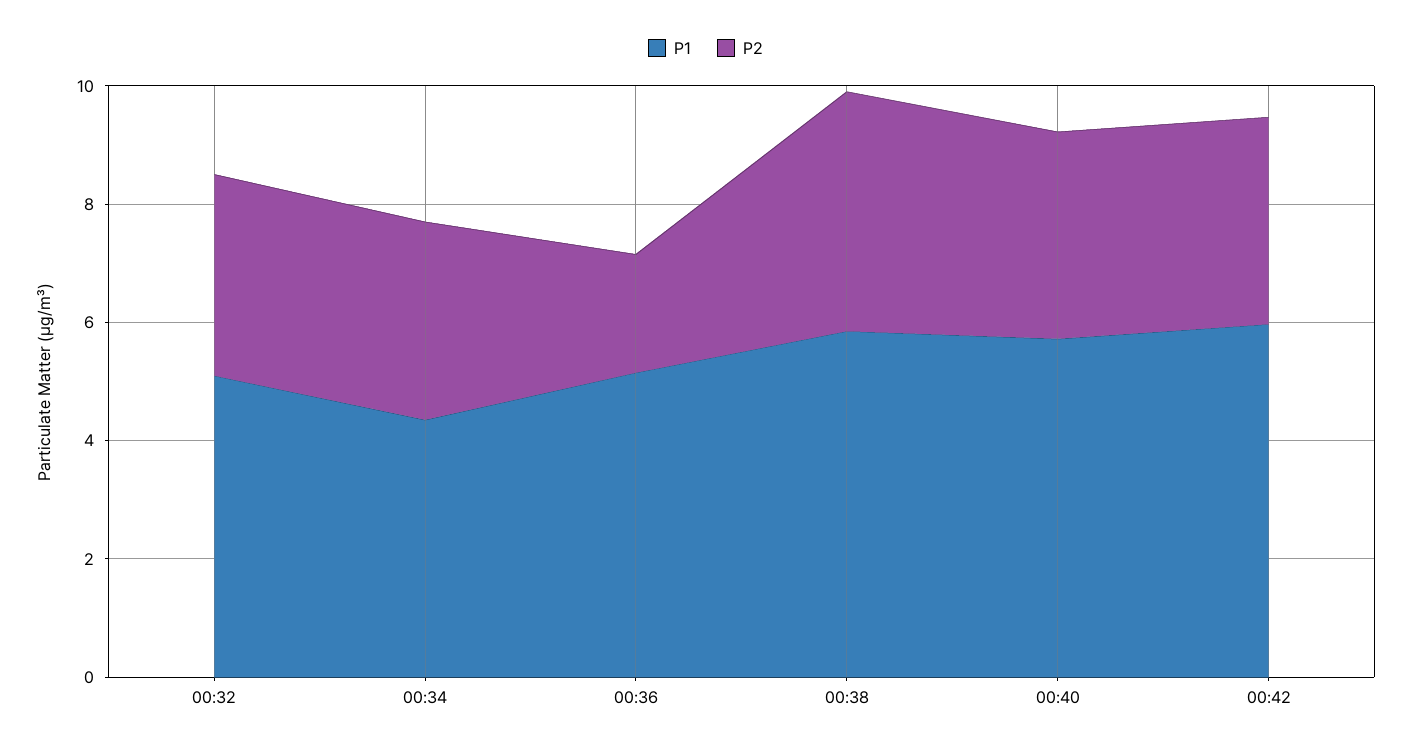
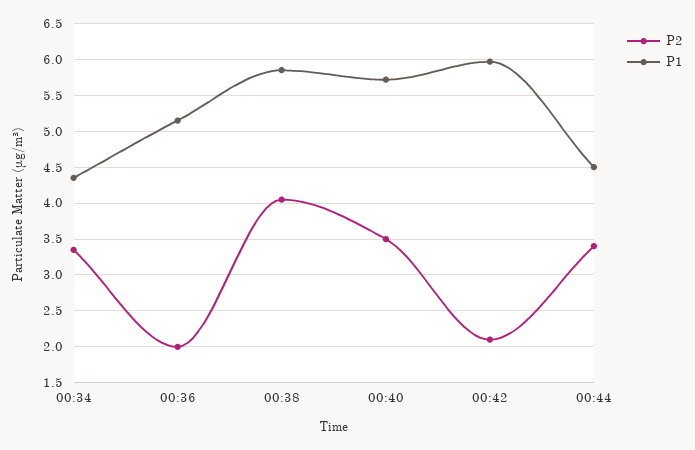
P1, 00:32: 5 -> none
P2, 00:32: 3.5 -> none
P2, 00:42: 3.5 -> 2.1
P2, 00:44: none -> 3.4
P1, 00:44: none -> 4.5

